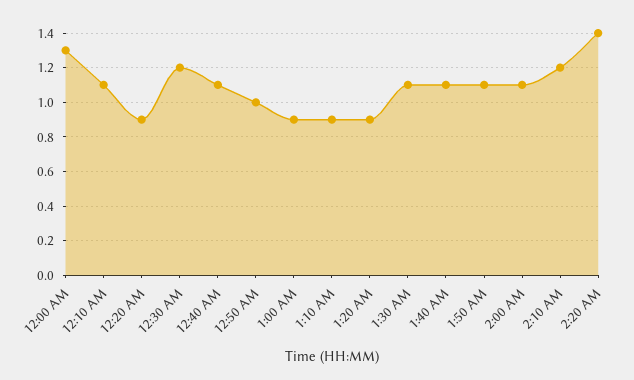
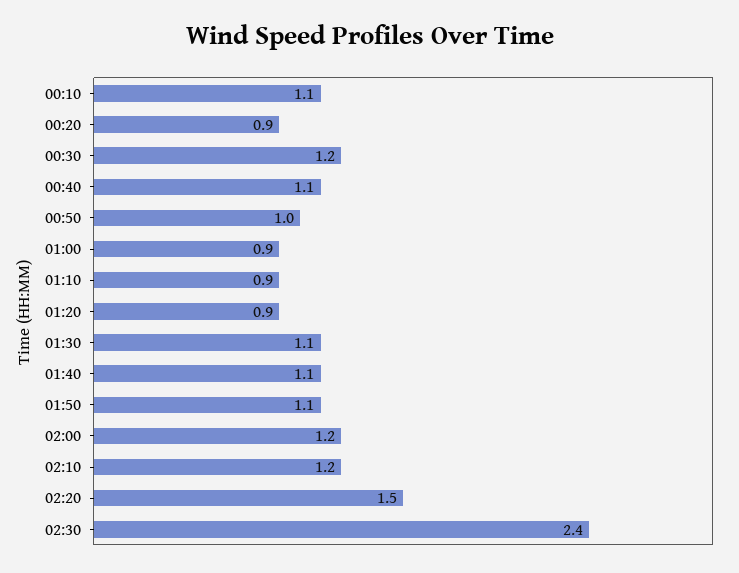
12:00 AM: 1.3 -> none
2:00 AM: 1.1 -> 1.2
2:20 AM: 1.4 -> 1.5
02:30: none -> 2.4

